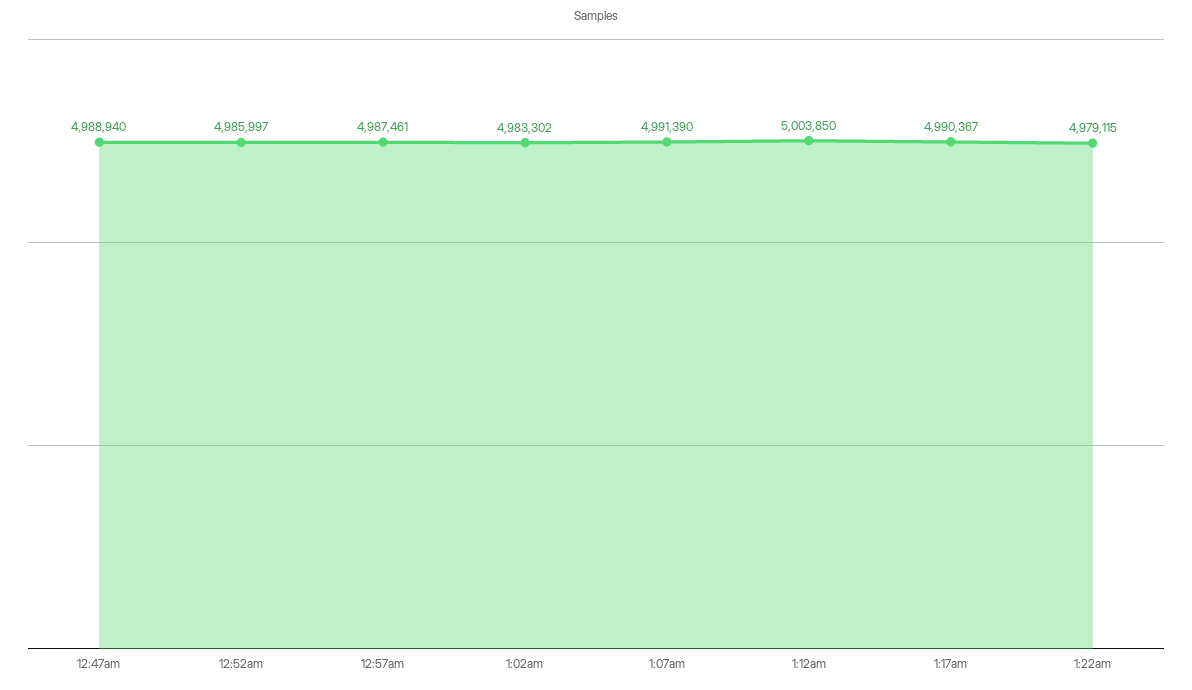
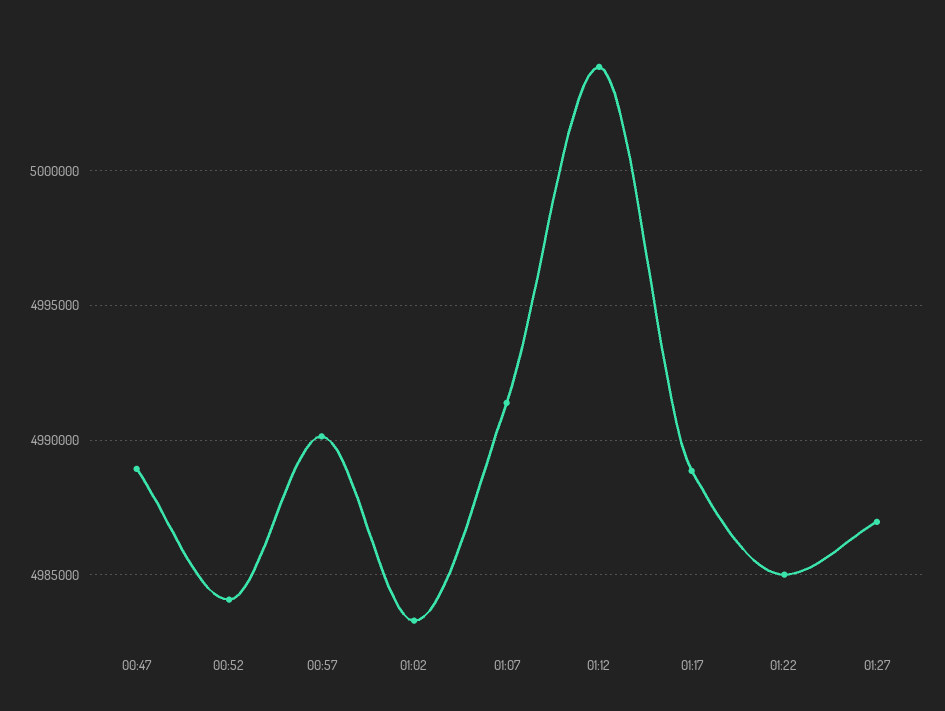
12:52am: 4985997 -> 4984000
12:57am: 4987461 -> 4990000
1:17am: 4990367 -> 4989000
1:22am: 4979115 -> 4985000
01:27: none -> 4987000

